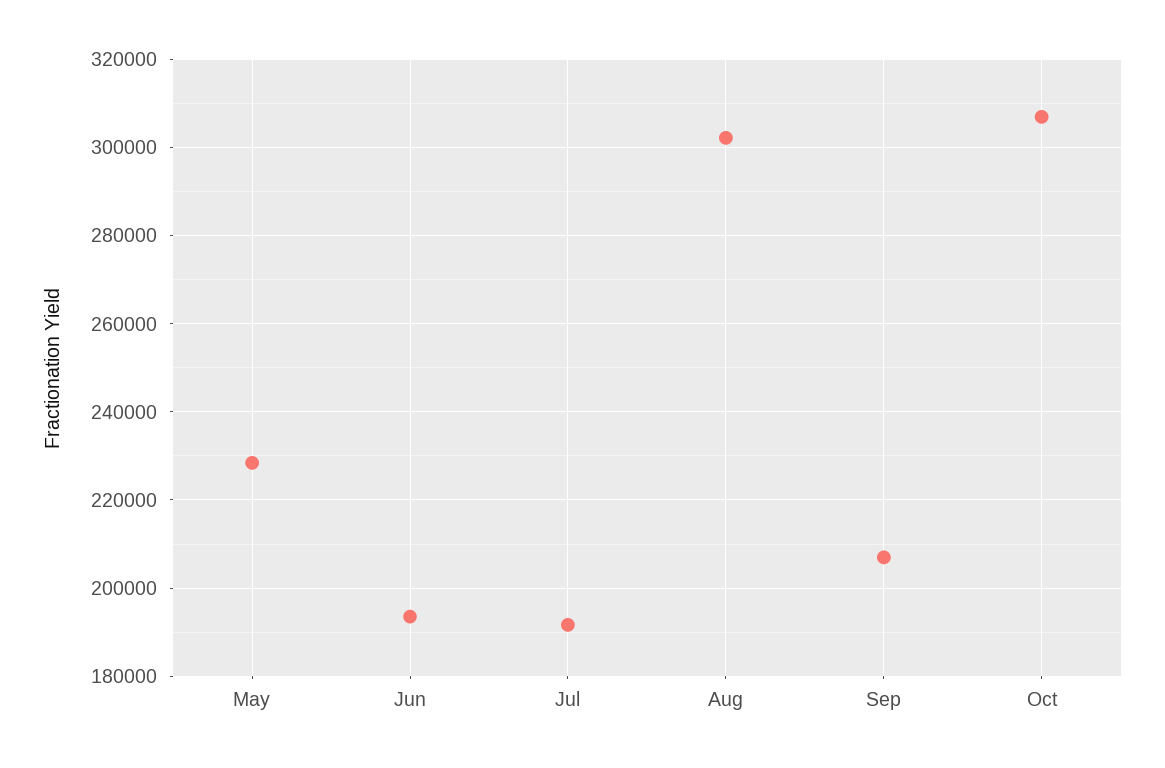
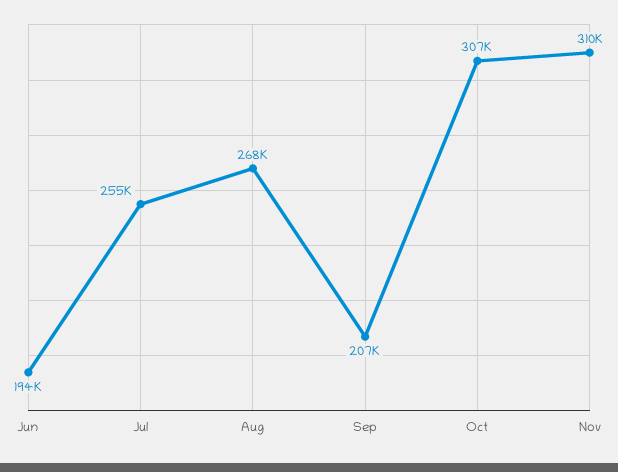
May: 228000 -> none
Jul: 192000 -> 255000
Aug: 302000 -> 268000
Nov: none -> 310000

